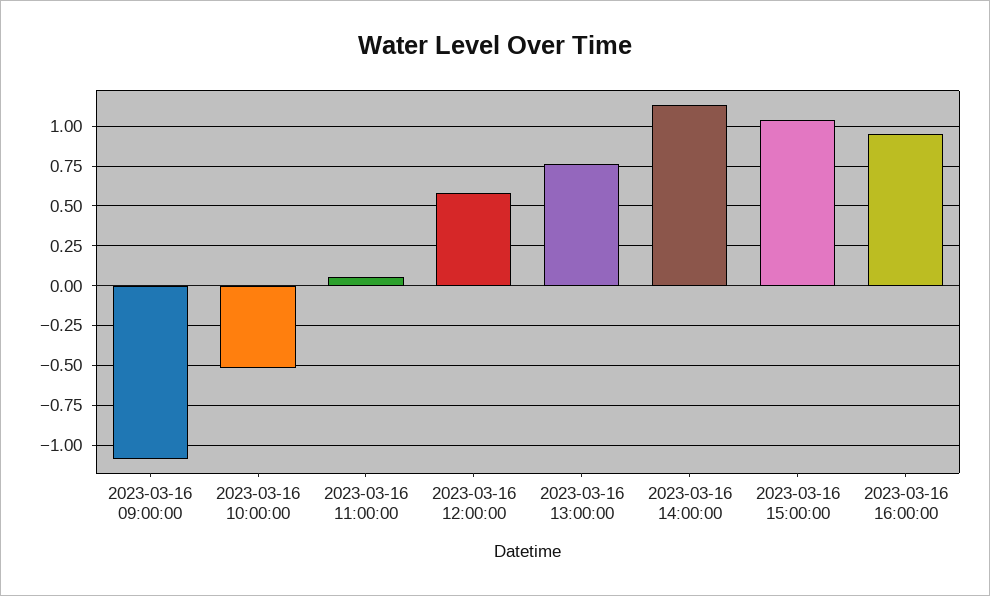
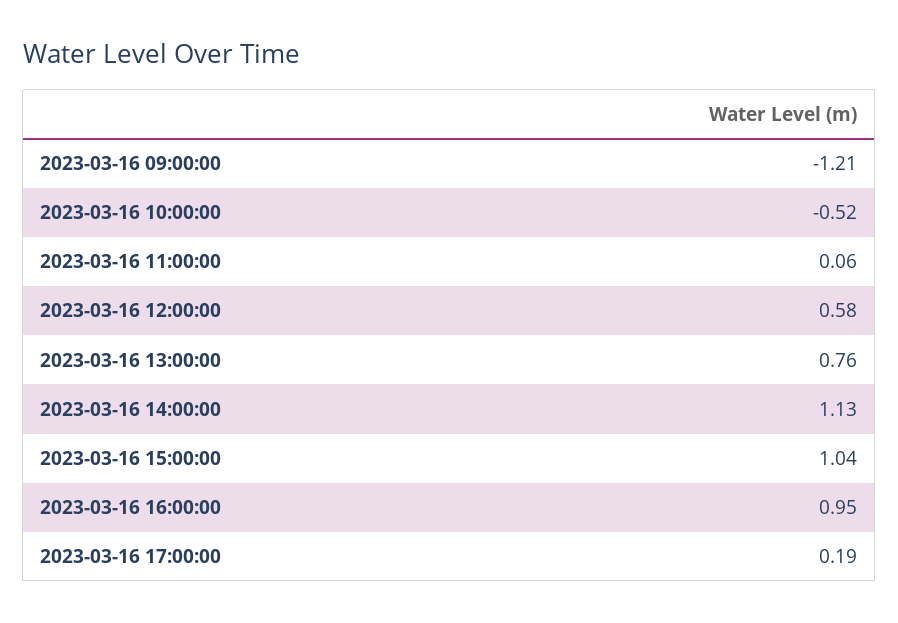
2023-03-16 09:00:00: -1.1 -> -1.21
2023-03-16 17:00:00: none -> 0.19

